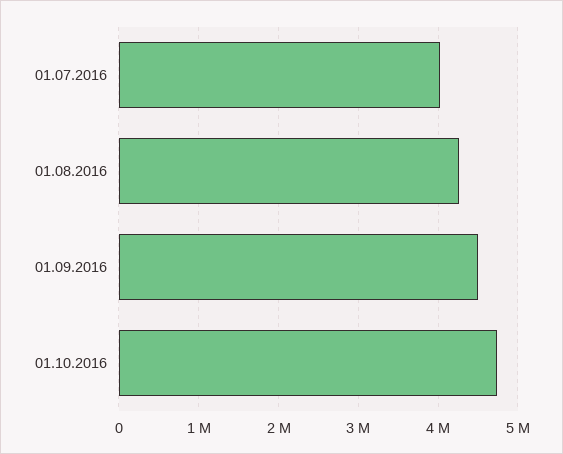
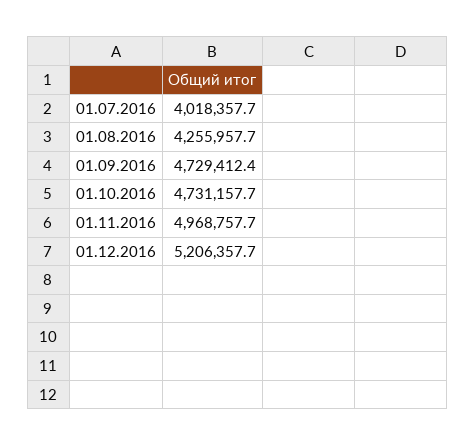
01.09.2016: 4500000 -> 4729412.4
01.11.2016: none -> 4968757.7
01.12.2016: none -> 5206357.7

